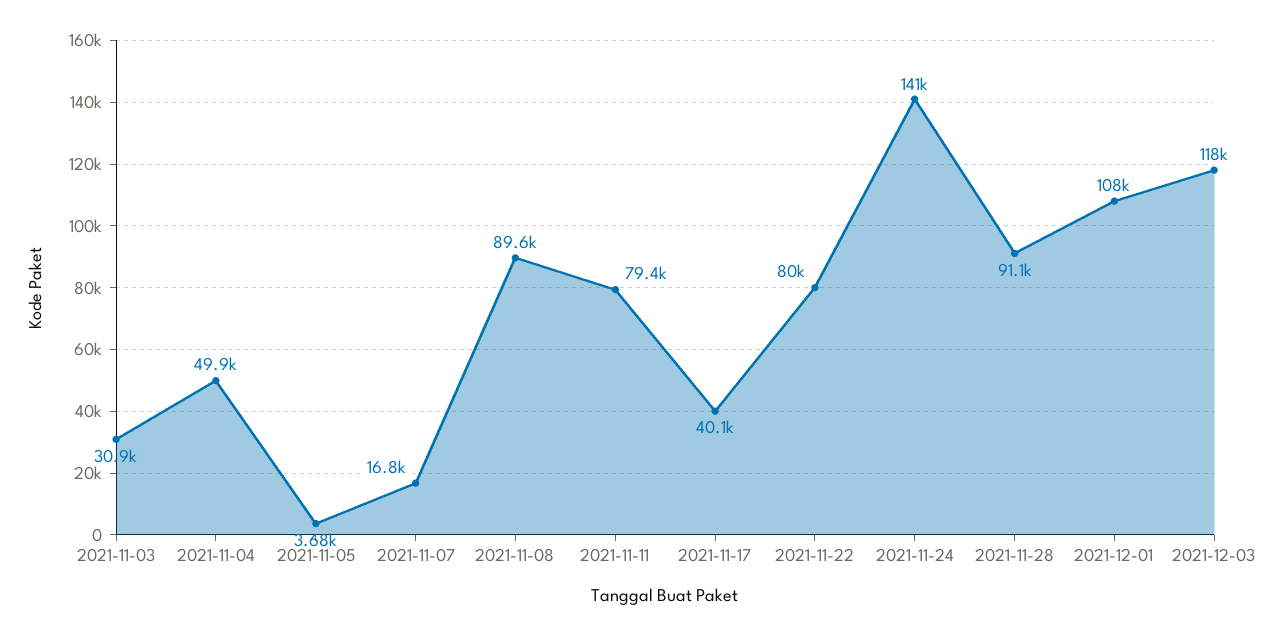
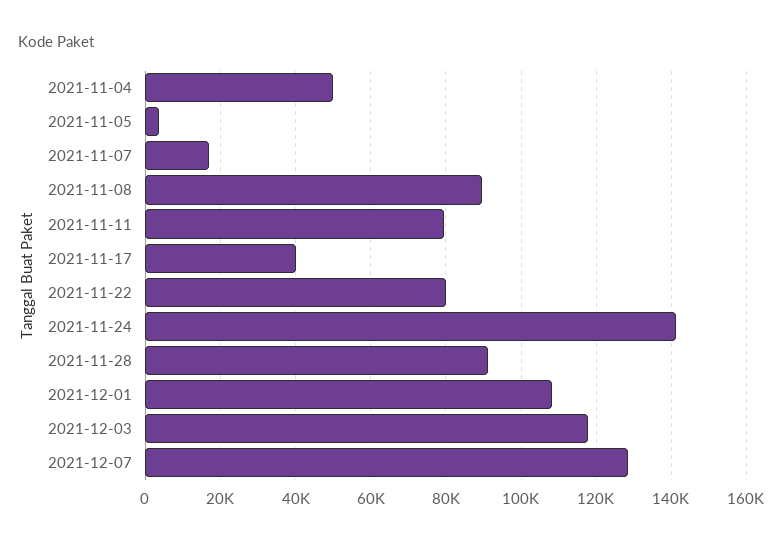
2021-11-03: 30900 -> none
2021-12-07: none -> 128000

